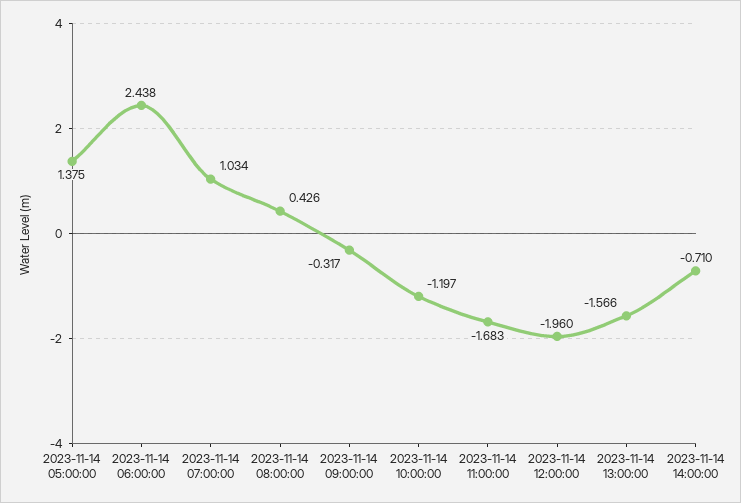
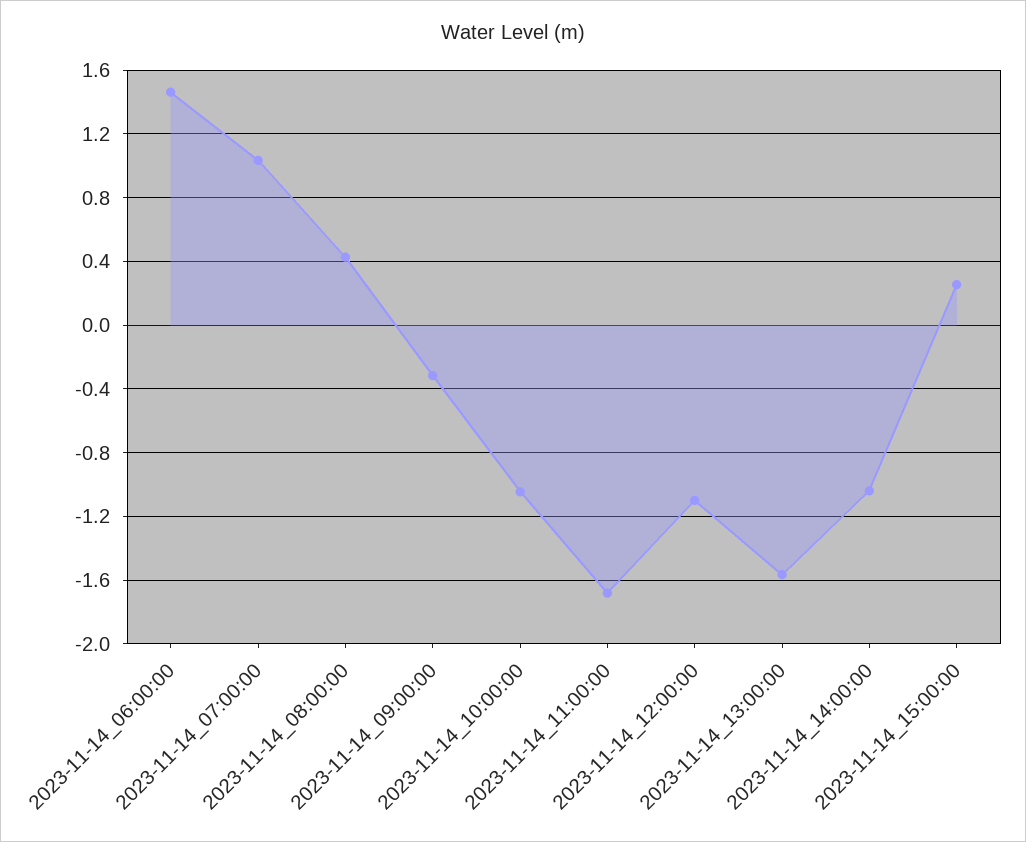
2023-11-14 05:00:00: 1.375 -> none
2023-11-14 06:00:00: 2.438 -> 1.45
2023-11-14 10:00:00: -1.197 -> -1.05
2023-11-14 12:00:00: -1.96 -> -1.1
2023-11-14 14:00:00: -0.71 -> -1.05
2023-11-14_15:00:00: none -> 0.25

